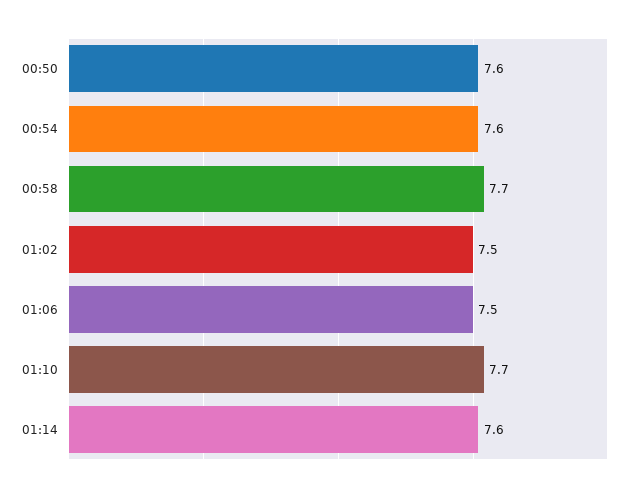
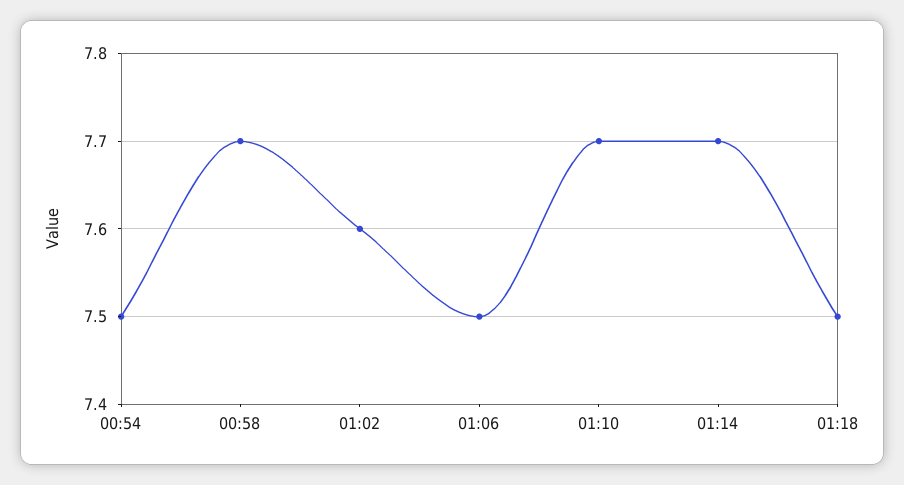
00:50: 7.6 -> none
00:54: 7.6 -> 7.5
01:02: 7.5 -> 7.6
01:14: 7.6 -> 7.7
01:18: none -> 7.5

